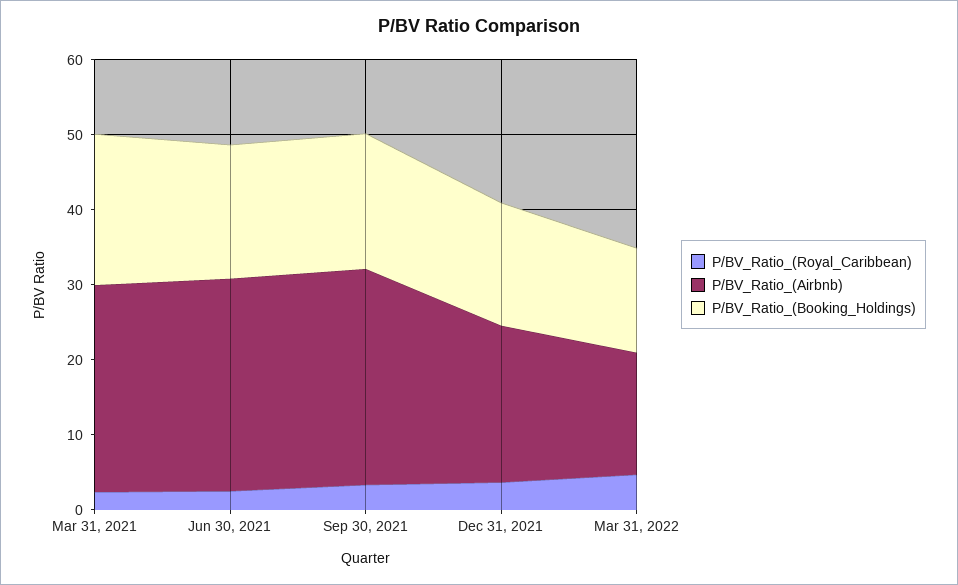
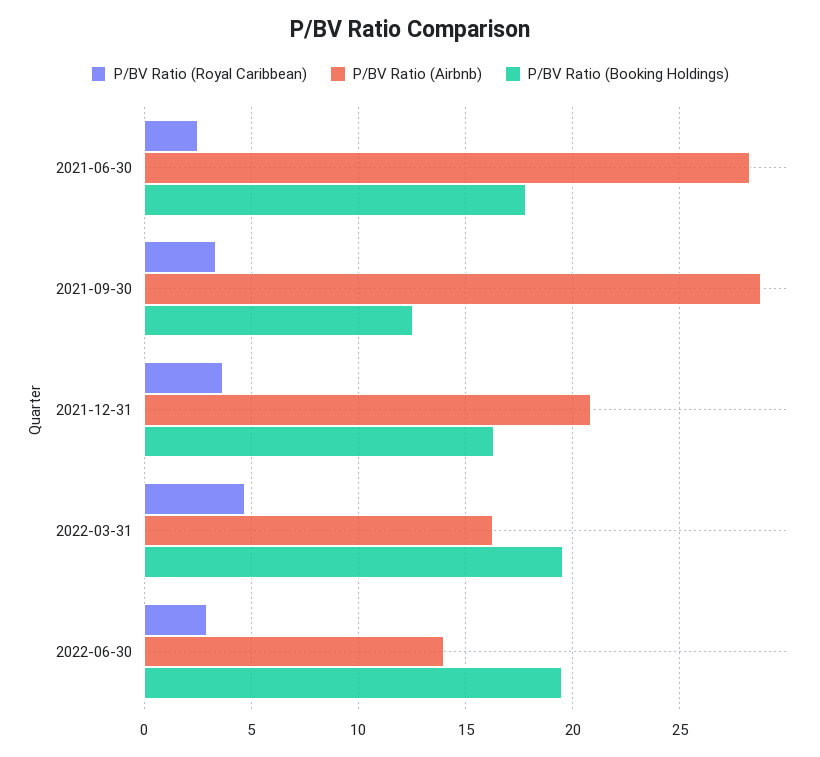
P/BV_Ratio_(Royal_Caribbean), Mar 31, 2021: 2 -> none
P/BV_Ratio_(Airbnb), Mar 31, 2021: 28 -> none
P/BV_Ratio_(Booking_Holdings), Mar 31, 2021: 20 -> none
P/BV_Ratio_(Booking_Holdings), Sep 30, 2021: 18 -> 12.5
P/BV_Ratio_(Booking_Holdings), Mar 31, 2022: 14 -> 19.5
P/BV_Ratio_(Royal_Caribbean), 2022-06-30: none -> 3
P/BV_Ratio_(Airbnb), 2022-06-30: none -> 14
P/BV_Ratio_(Booking_Holdings), 2022-06-30: none -> 19.5

